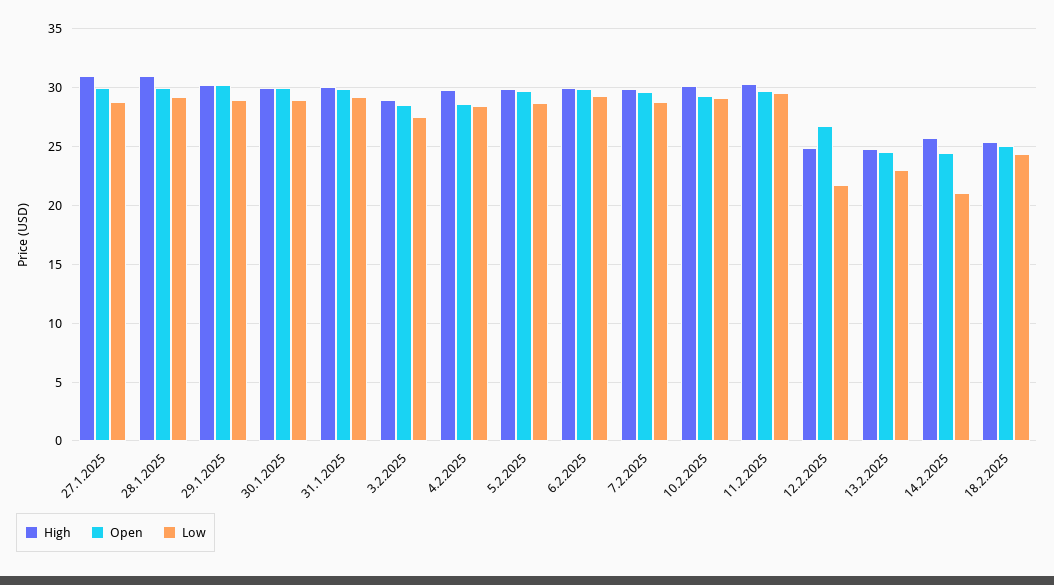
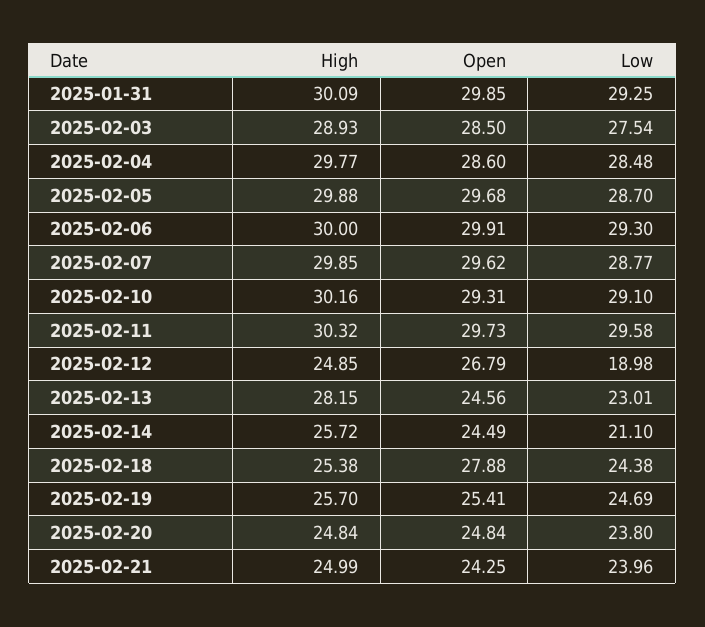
High, 27.1.2025: 31 -> none
Open, 27.1.2025: 30 -> none
Low, 27.1.2025: 29 -> none
High, 28.1.2025: 31 -> none
Open, 28.1.2025: 30 -> none
Low, 28.1.2025: 29 -> none
High, 29.1.2025: 30 -> none
Open, 29.1.2025: 30 -> none
Low, 29.1.2025: 29 -> none
High, 30.1.2025: 30 -> none
Open, 30.1.2025: 30 -> none
Low, 30.1.2025: 29 -> none
Low, 12.2.2025: 22 -> 18.98
High, 13.2.2025: 25 -> 28.15
Open, 18.2.2025: 25 -> 27.88
High, 2025-02-19: none -> 25.7
Open, 2025-02-19: none -> 25.41
Low, 2025-02-19: none -> 24.69
High, 2025-02-20: none -> 24.84
Open, 2025-02-20: none -> 24.84
Low, 2025-02-20: none -> 23.8
High, 2025-02-21: none -> 24.99
Open, 2025-02-21: none -> 24.25
Low, 2025-02-21: none -> 23.96

